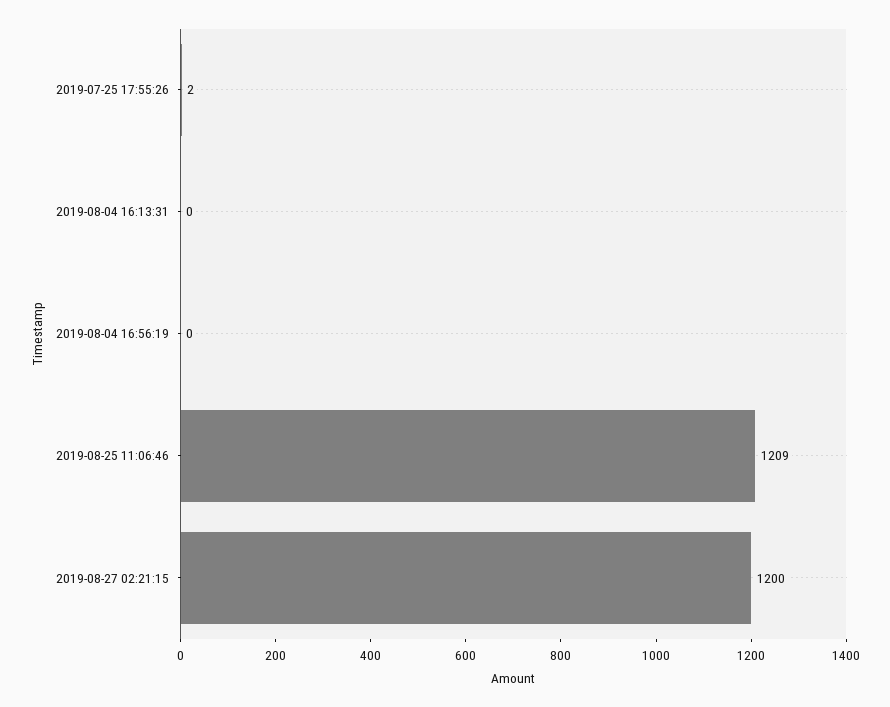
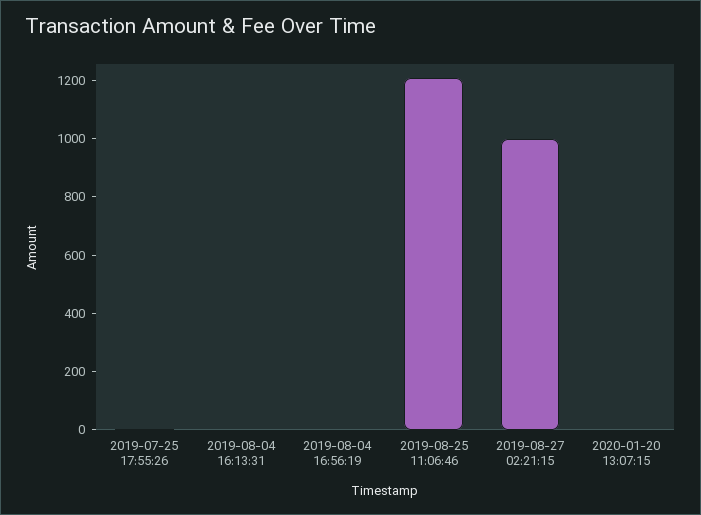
2019-08-27 02:21:15: 1200 -> 1000
2020-01-20 13:07:15: none -> 0

